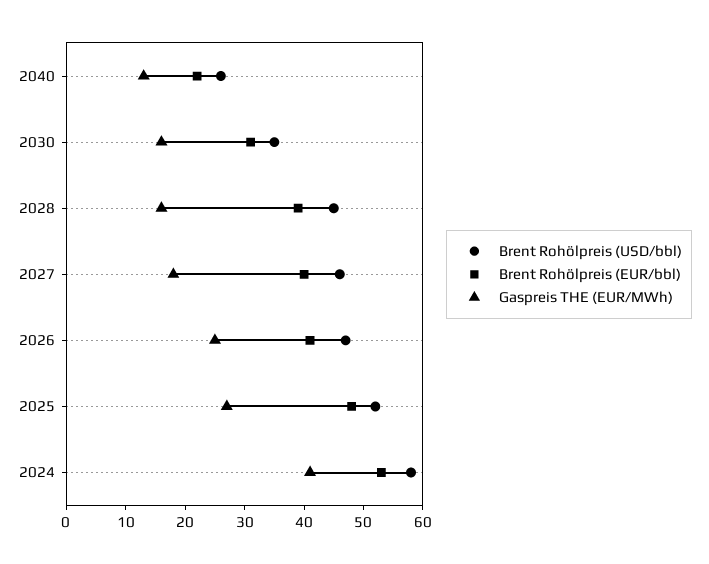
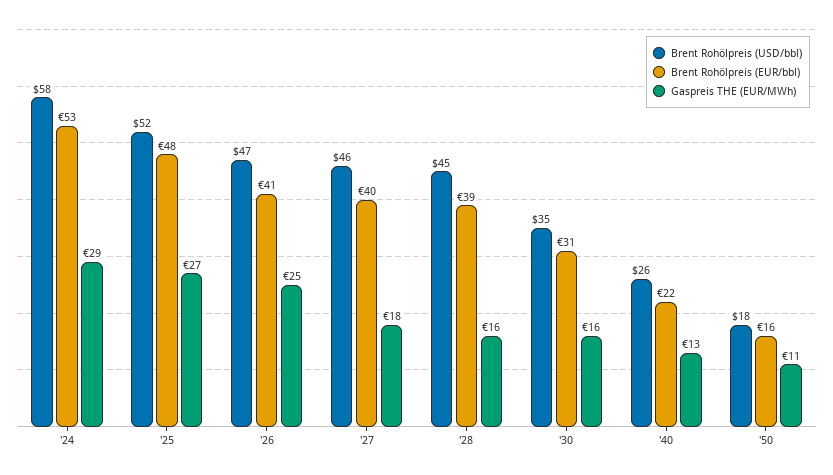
Gaspreis THE (EUR/MWh), 2024: 40 -> 29
Brent Rohölpreis (USD/bbl), '50: none -> 18
Brent Rohölpreis (EUR/bbl), '50: none -> 16
Gaspreis THE (EUR/MWh), '50: none -> 11

